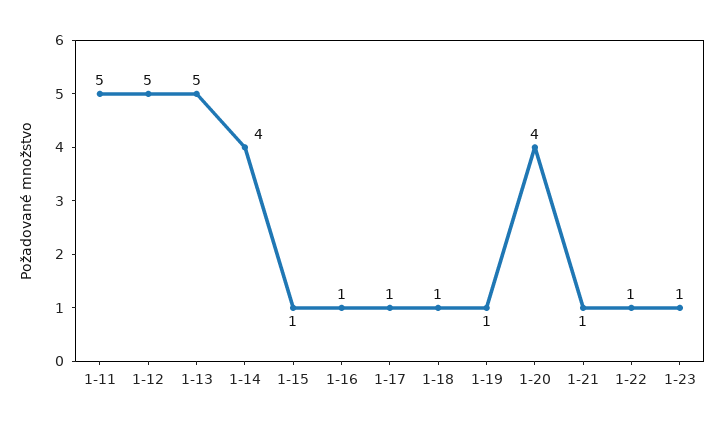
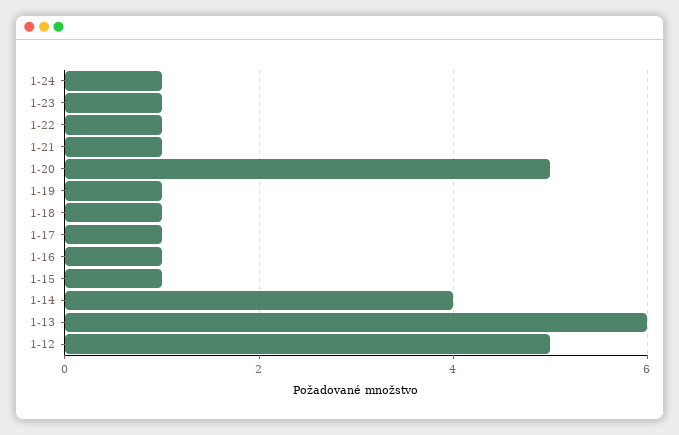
1-11: 5 -> none
1-13: 5 -> 6
1-20: 4 -> 5
1-24: none -> 1

